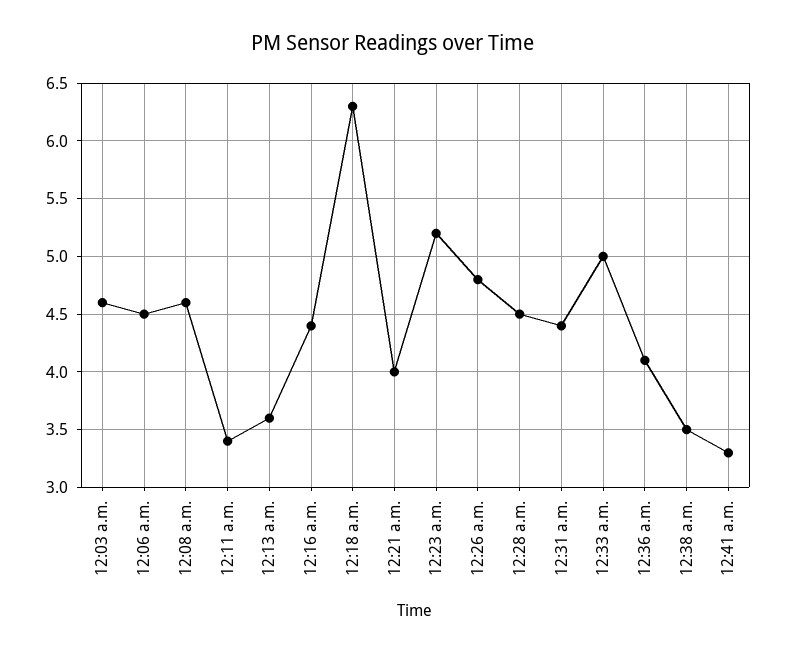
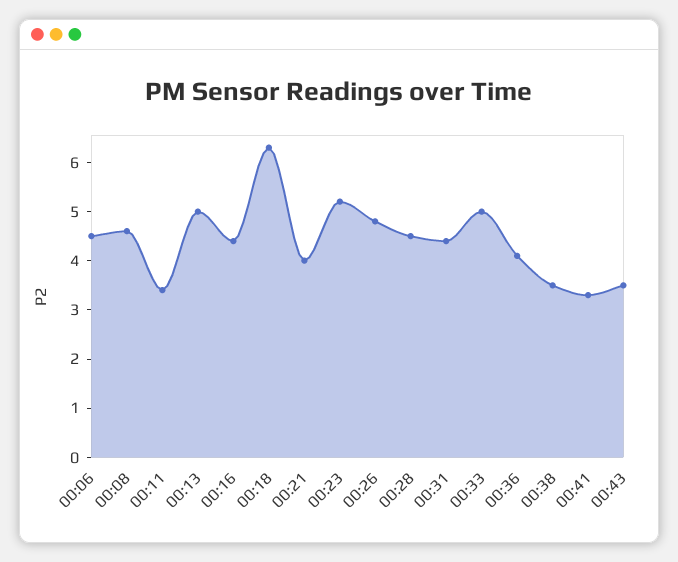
12:03 a.m.: 4.6 -> none
12:13 a.m.: 3.6 -> 5
00:43: none -> 3.5

